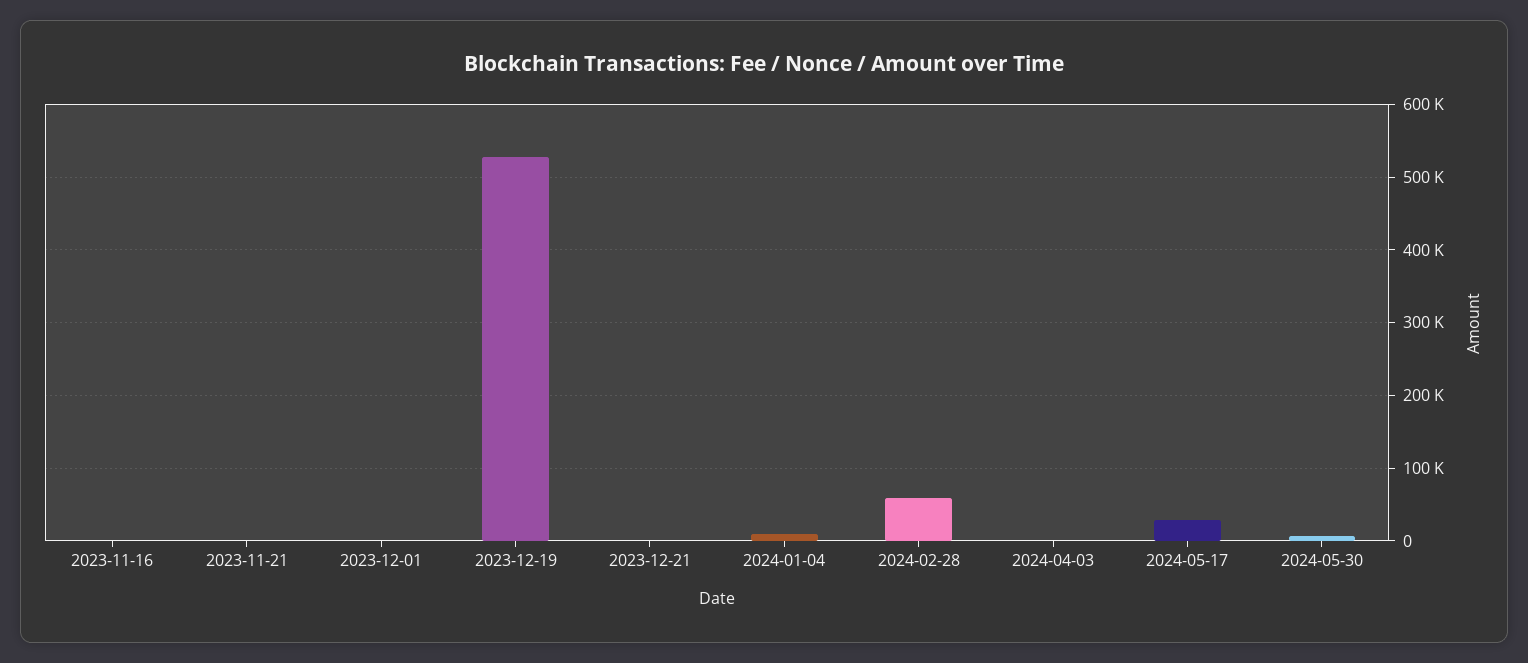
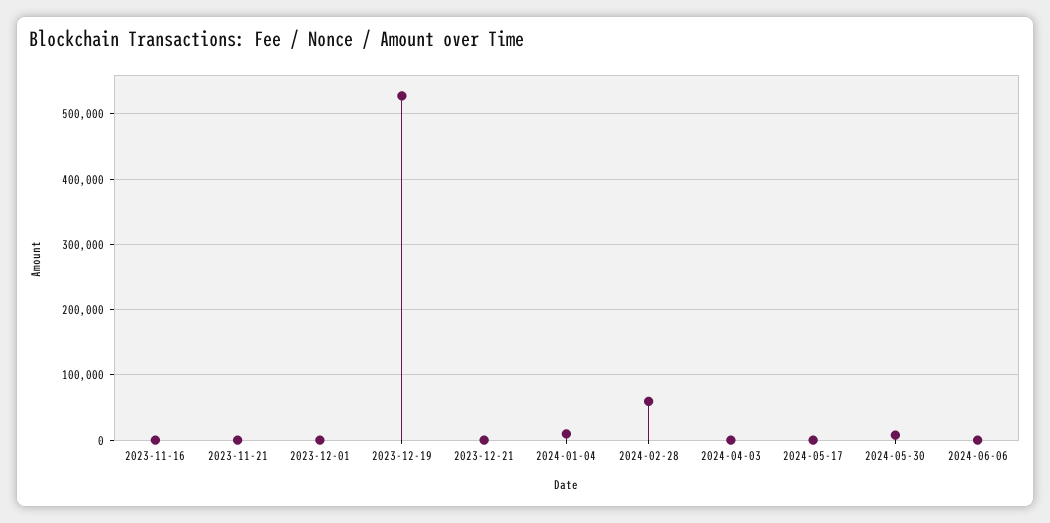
2024-05-17: 30000 -> 0
2024-06-06: none -> 0

